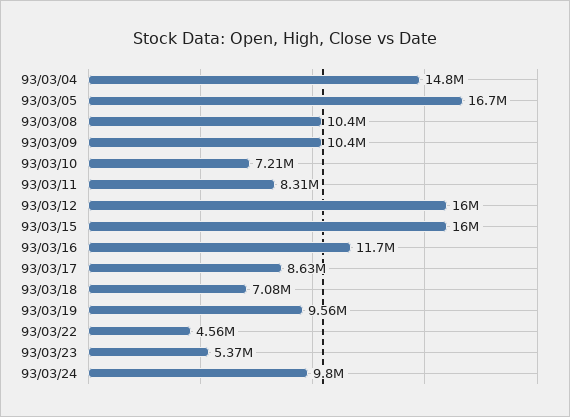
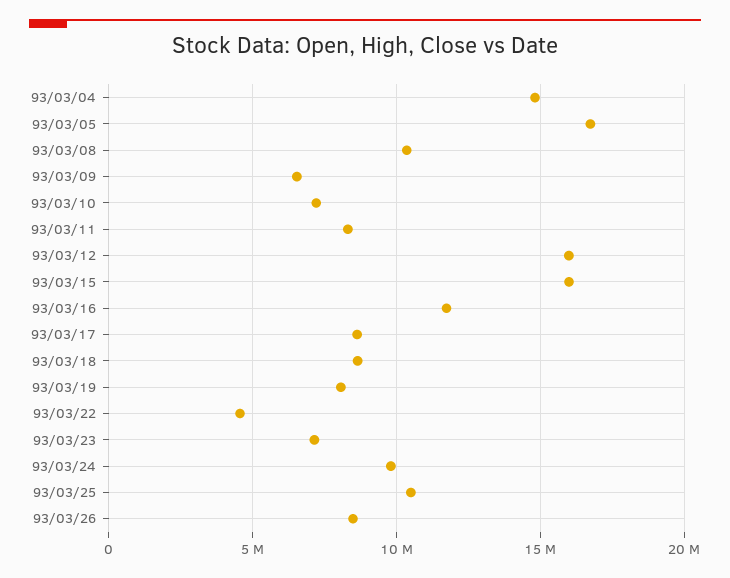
93/03/09: 10400000 -> 6500000
93/03/18: 7080000 -> 8500000
93/03/19: 9560000 -> 8000000
93/03/23: 5370000 -> 7000000
93/03/25: none -> 10500000
93/03/26: none -> 8500000

